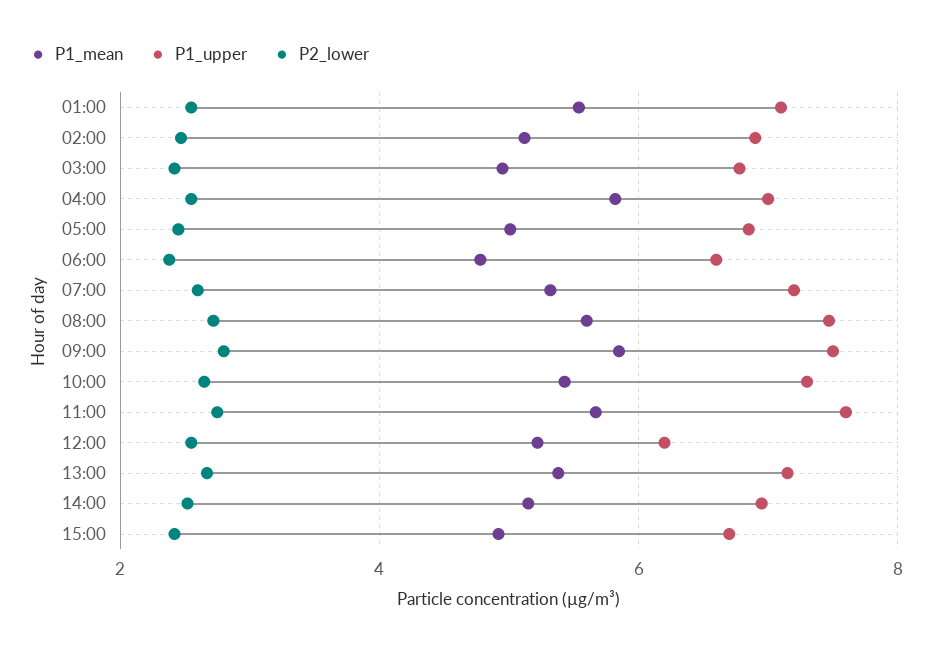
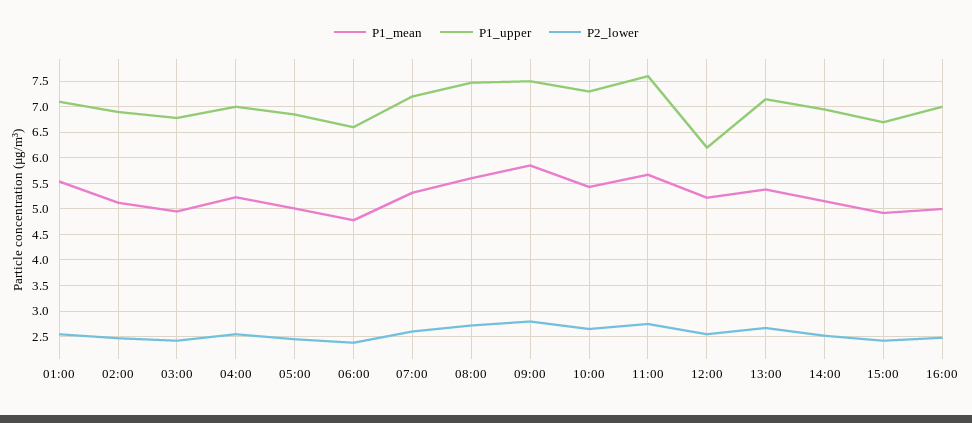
P1_mean, 04:00: 5.8 -> 5.25
P1_mean, 16:00: none -> 5
P1_upper, 16:00: none -> 7
P2_lower, 16:00: none -> 2.5

